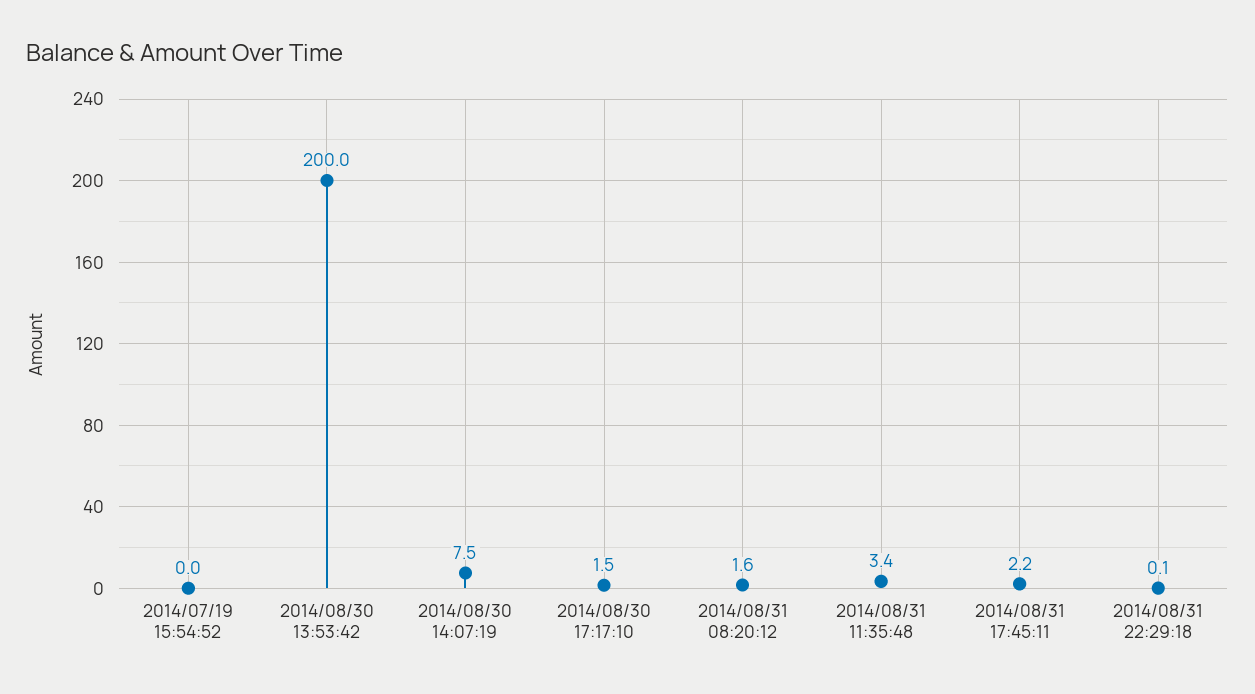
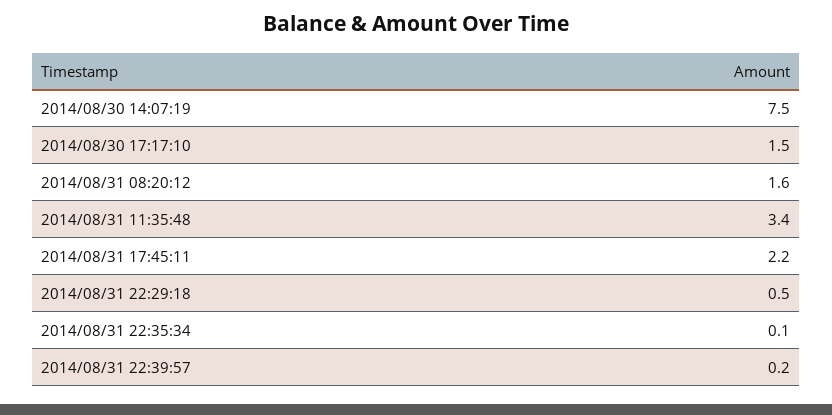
2014/07/19 15:54:52: 0 -> none
2014/08/30 13:53:42: 200 -> none
2014/08/31 22:29:18: 0.1 -> 0.5
2014/08/31 22:35:34: none -> 0.1
2014/08/31 22:39:57: none -> 0.2

